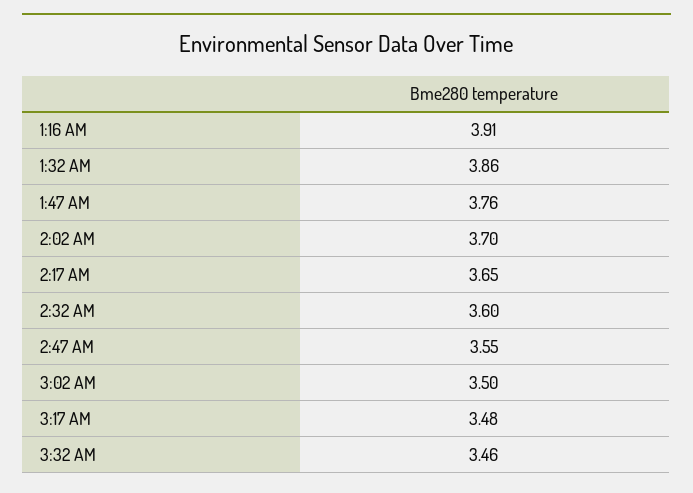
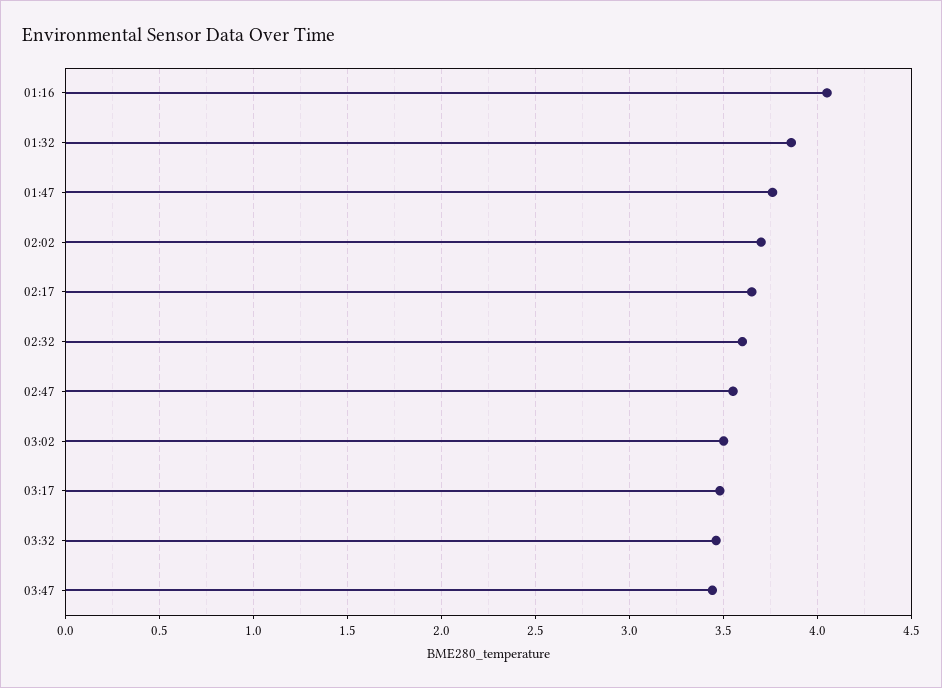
1:16 AM: 3.91 -> 4.05
03:47: none -> 3.45

